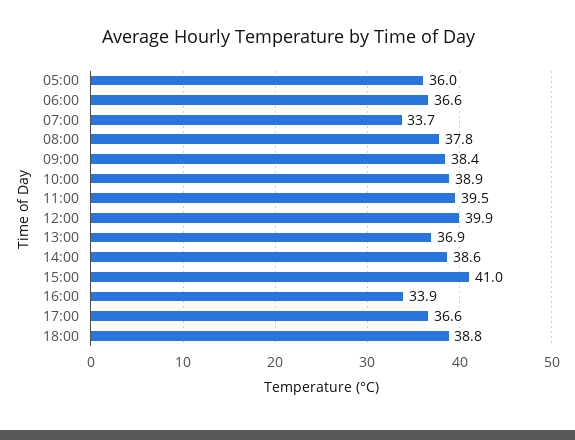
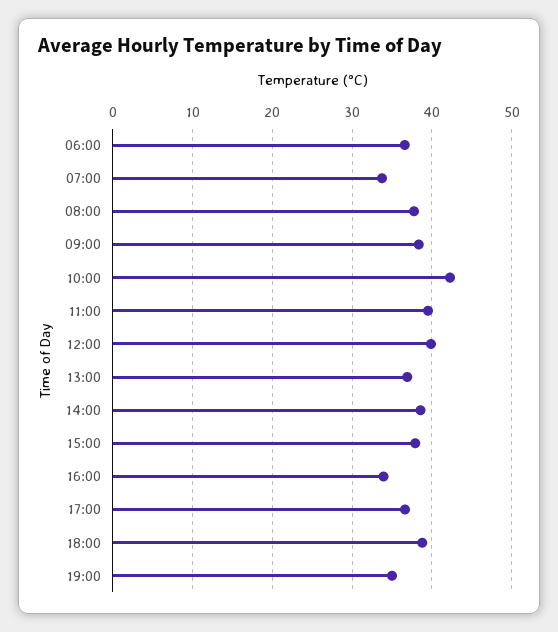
05:00: 36 -> none
10:00: 38.9 -> 42
15:00: 41 -> 38
19:00: none -> 35

